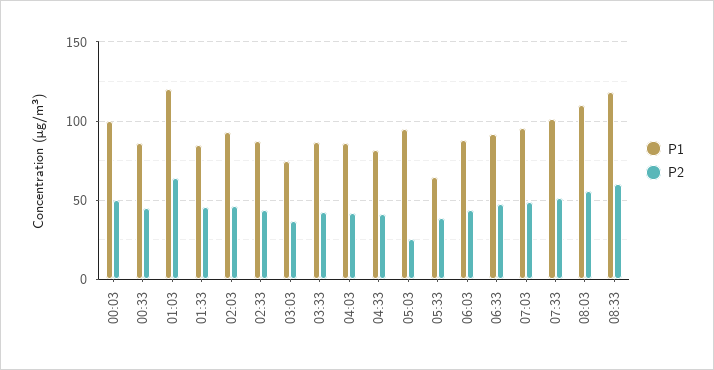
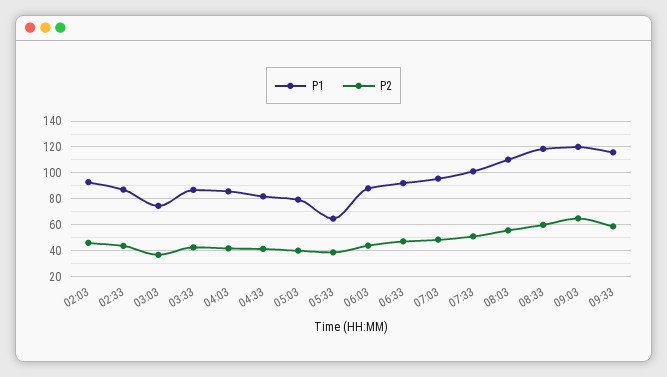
P1, 00:03: 100 -> none
P2, 00:03: 50 -> none
P1, 00:33: 85 -> none
P2, 00:33: 45 -> none
P1, 01:03: 120 -> none
P2, 01:03: 65 -> none
P1, 01:33: 85 -> none
P2, 01:33: 45 -> none
P1, 05:03: 95 -> 80
P2, 05:03: 25 -> 40
P1, 09:03: none -> 120
P2, 09:03: none -> 65
P1, 09:33: none -> 115
P2, 09:33: none -> 60

